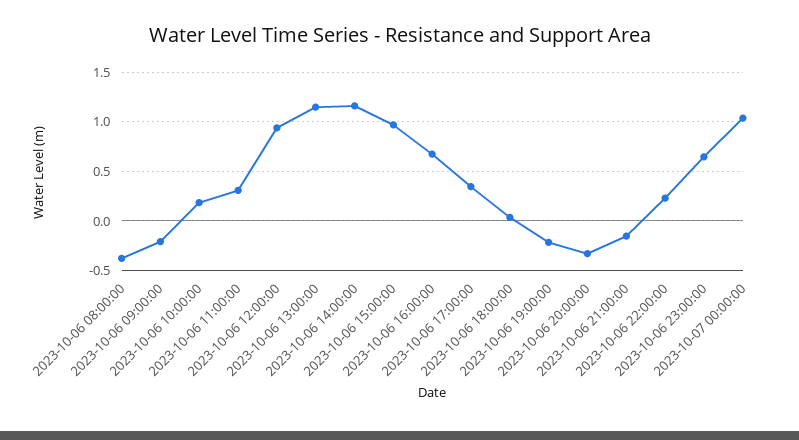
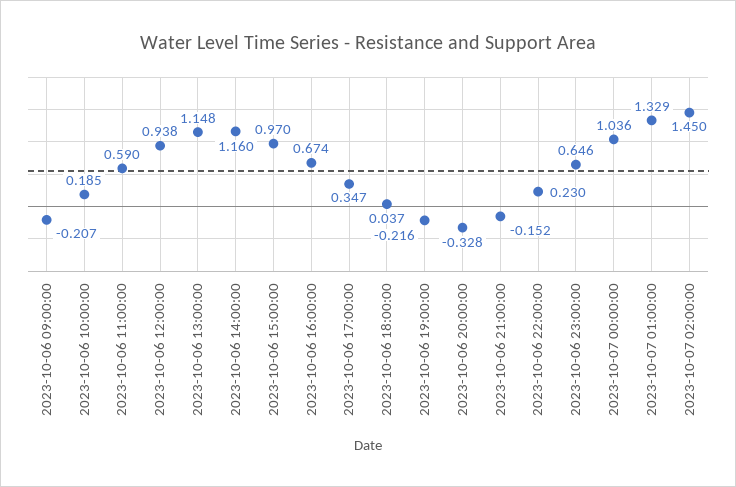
2023-10-06 08:00:00: -0.4 -> none
2023-10-06 11:00:00: 0.3 -> 0.59
2023-10-07 01:00:00: none -> 1.329
2023-10-07 02:00:00: none -> 1.45

